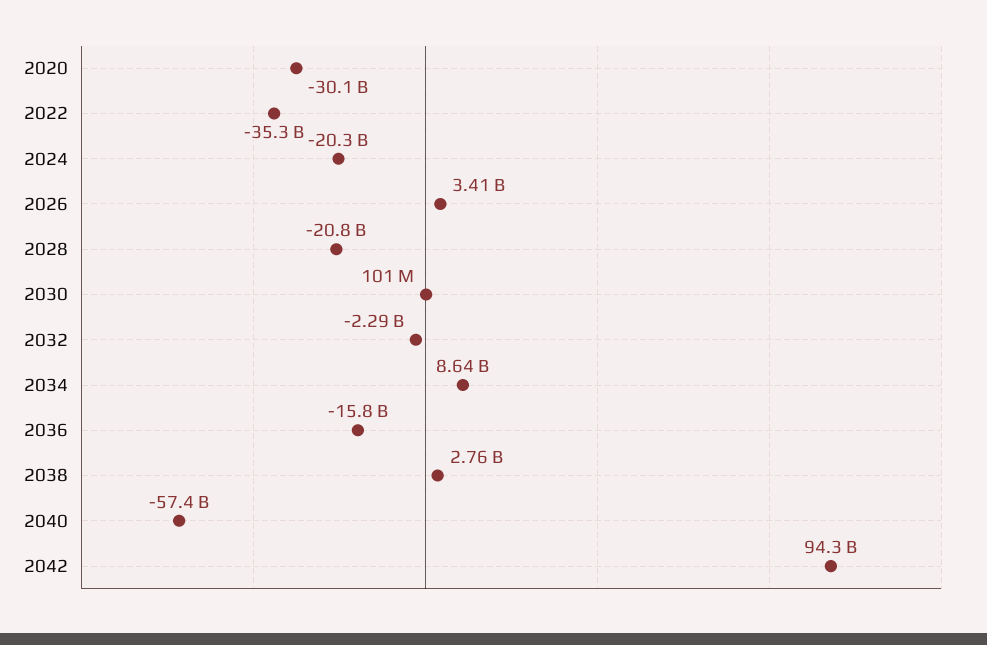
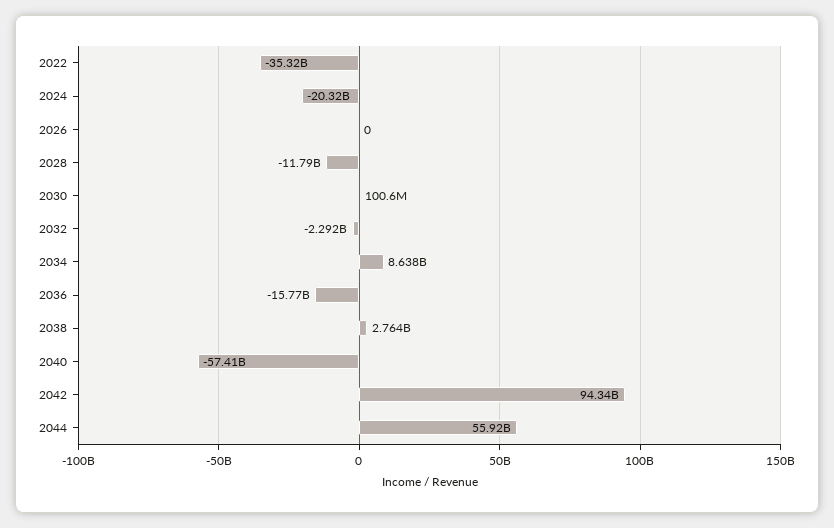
2020: -30100000000 -> none
2026: 3410000000 -> 0
2028: -20800000000 -> -11790000000
2044: none -> 55920000000

